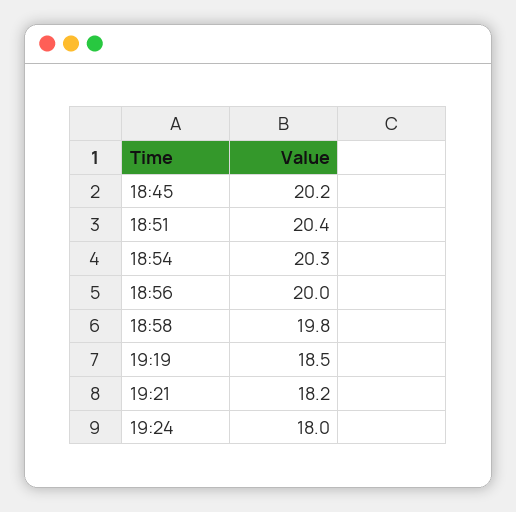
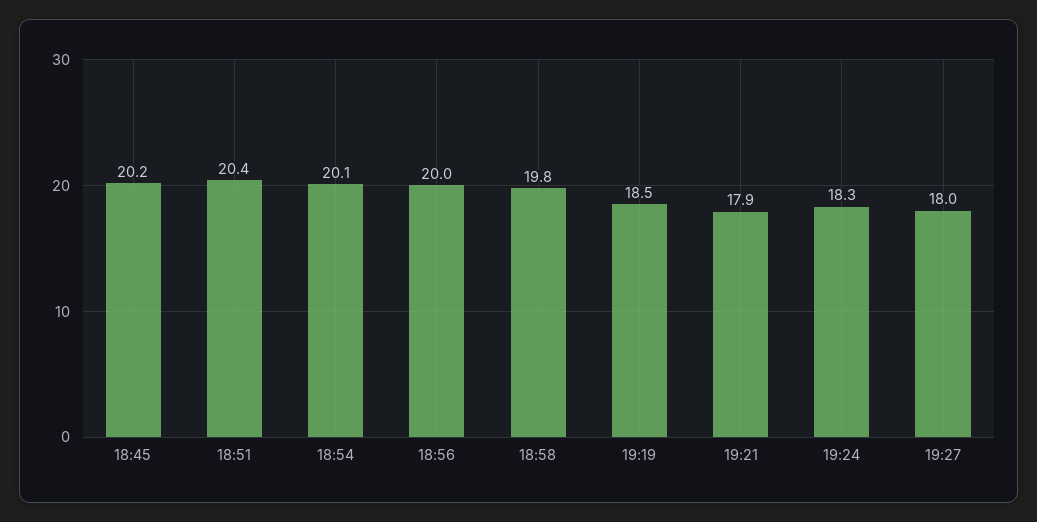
18:54: 20.3 -> 20.1
19:21: 18.2 -> 17.9
19:24: 18 -> 18.3
19:27: none -> 18

